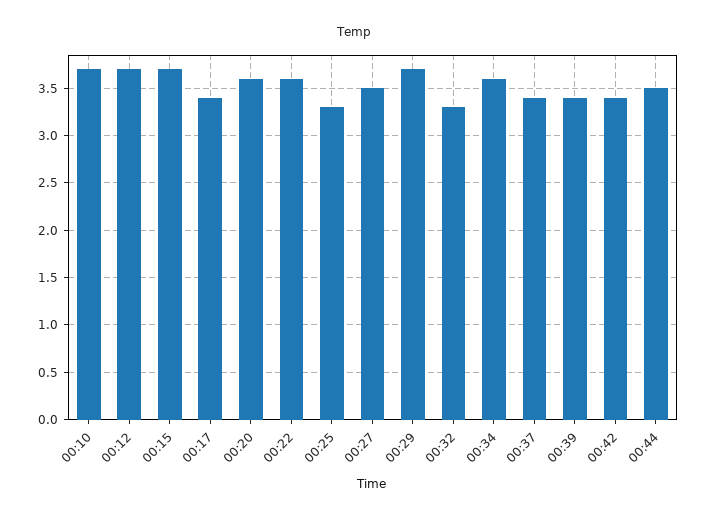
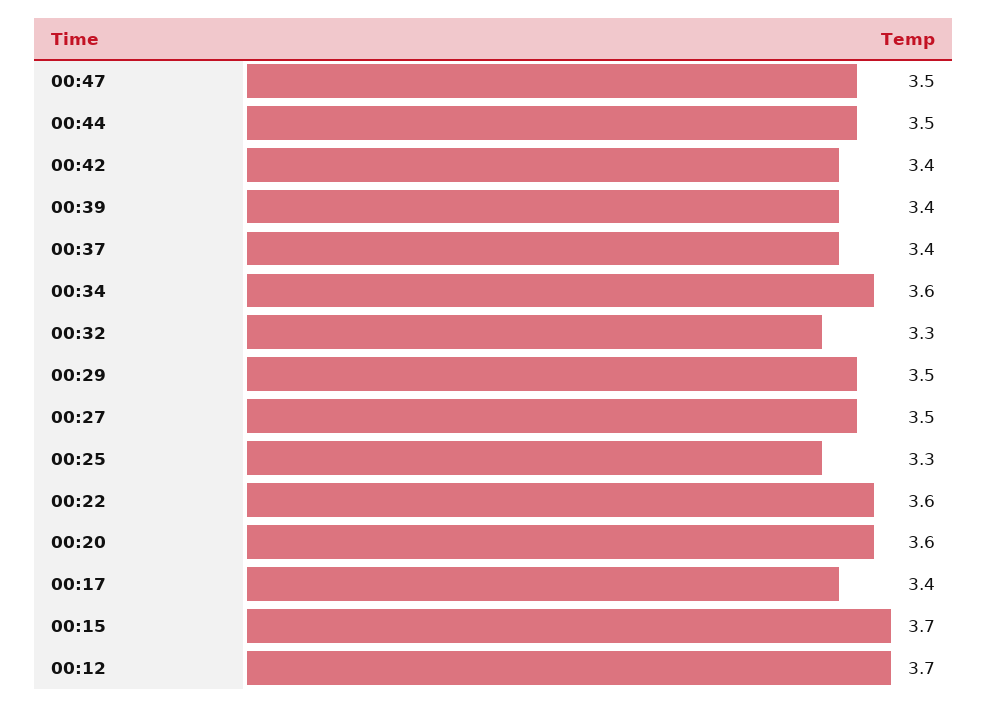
00:10: 3.7 -> none
00:29: 3.7 -> 3.5
00:47: none -> 3.5

